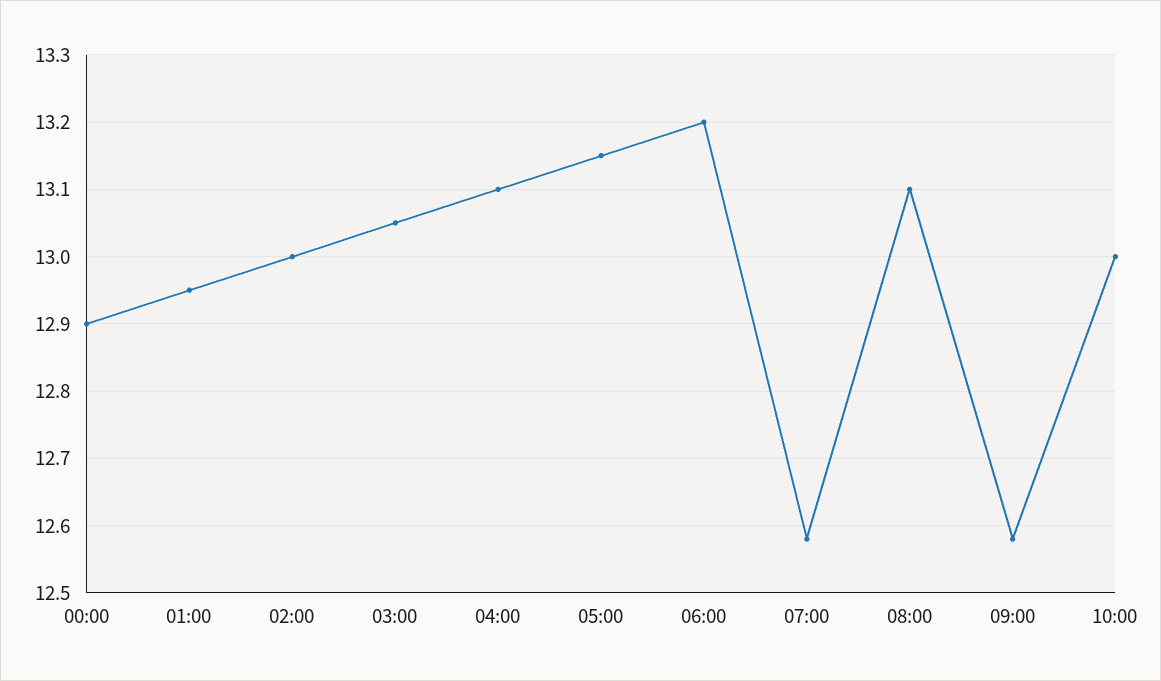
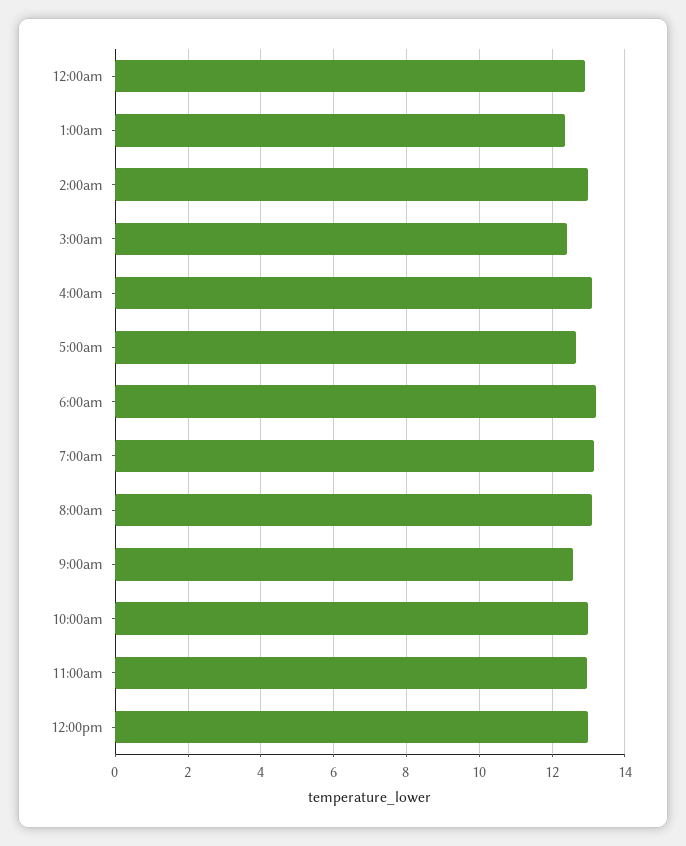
01:00: 12.95 -> 12.4
03:00: 13.05 -> 12.4
05:00: 13.15 -> 12.6
07:00: 12.58 -> 13.2
11:00am: none -> 13
12:00pm: none -> 13

